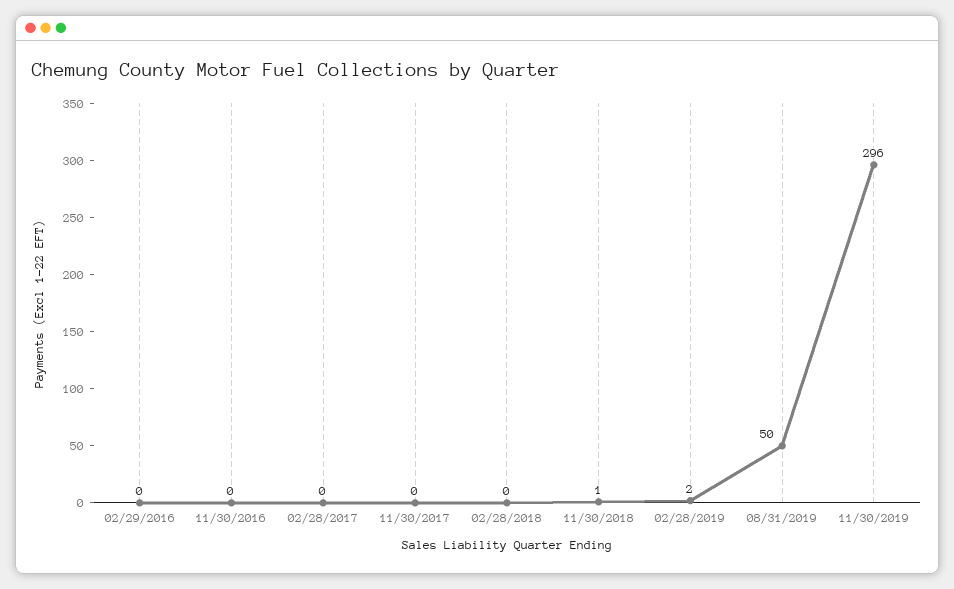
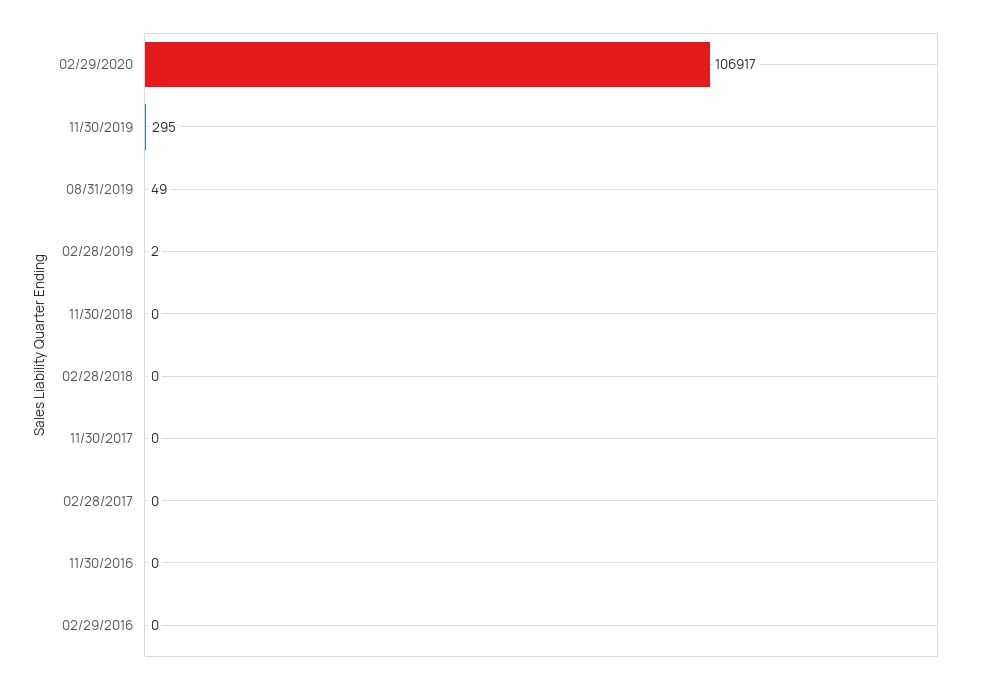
11/30/2018: 1 -> 0
08/31/2019: 50 -> 49
11/30/2019: 296 -> 295
02/29/2020: none -> 106917

